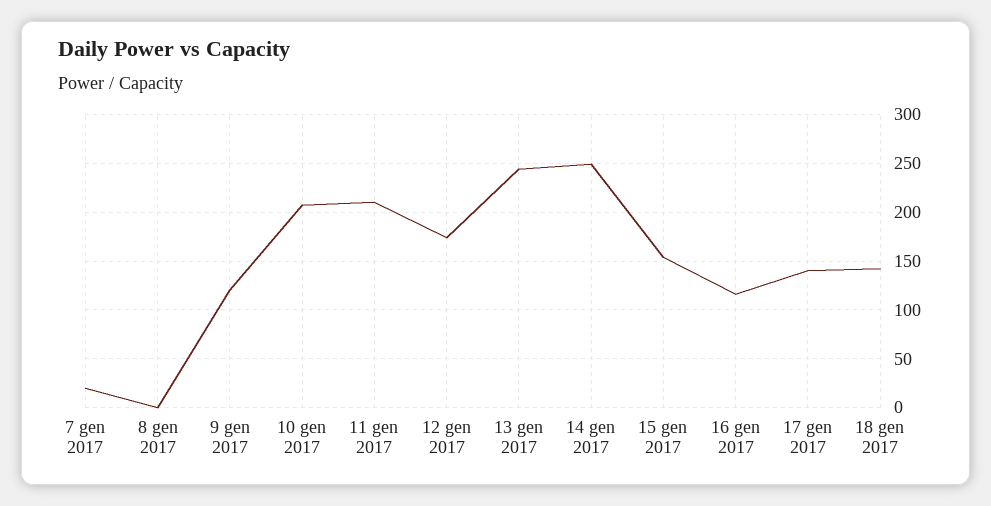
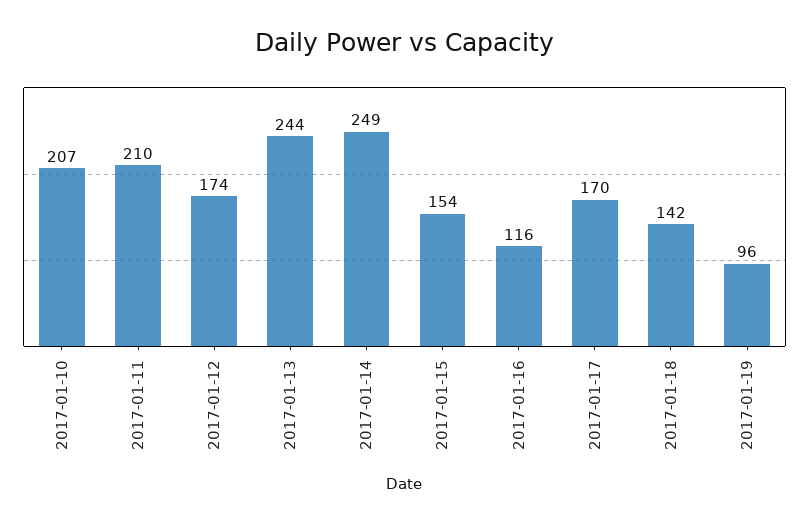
7 gen 2017: 20 -> none
8 gen 2017: 0 -> none
9 gen 2017: 120 -> none
17 gen 2017: 140 -> 170
2017-01-19: none -> 96

